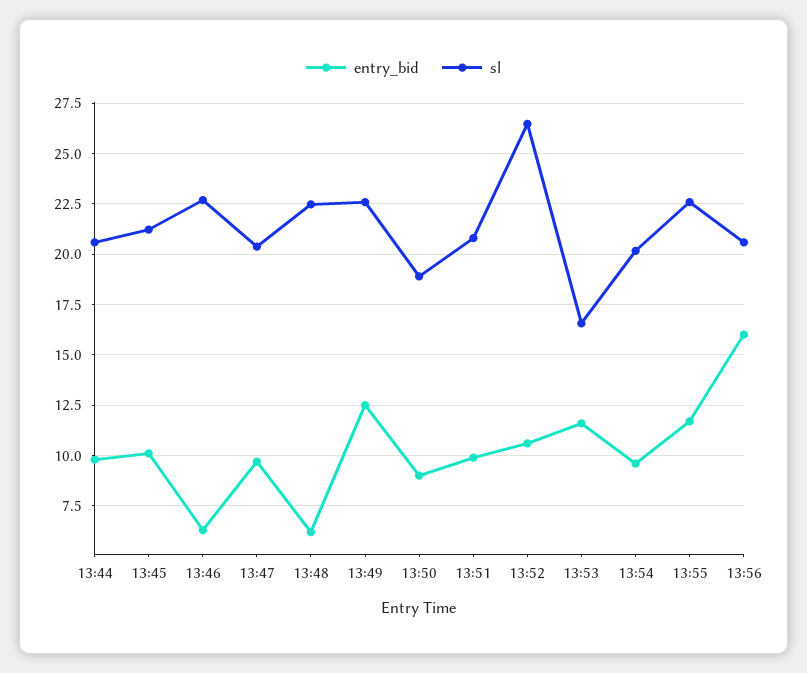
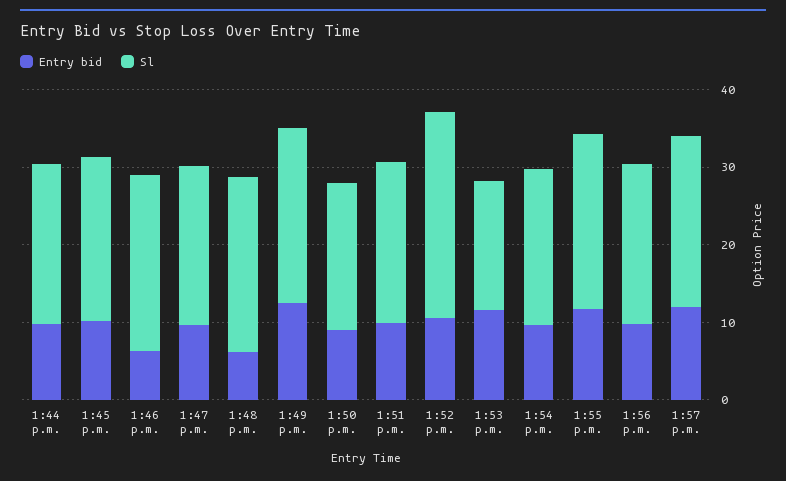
entry_bid, 13:56: 16 -> 10
entry_bid, 1:57 p.m.: none -> 12
sl, 1:57 p.m.: none -> 22

